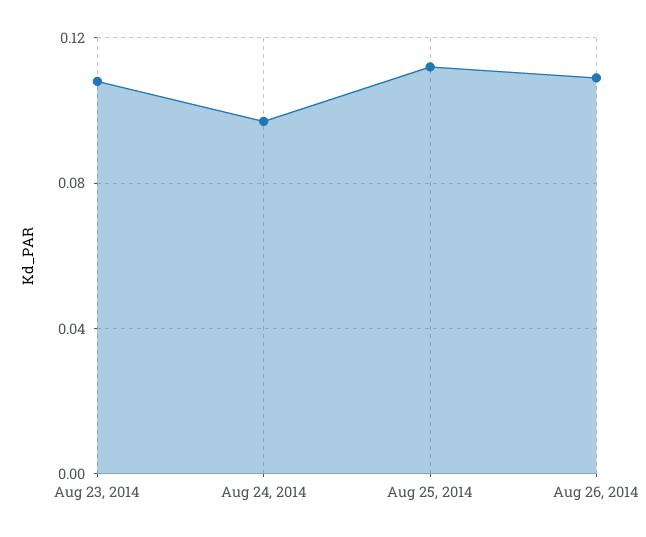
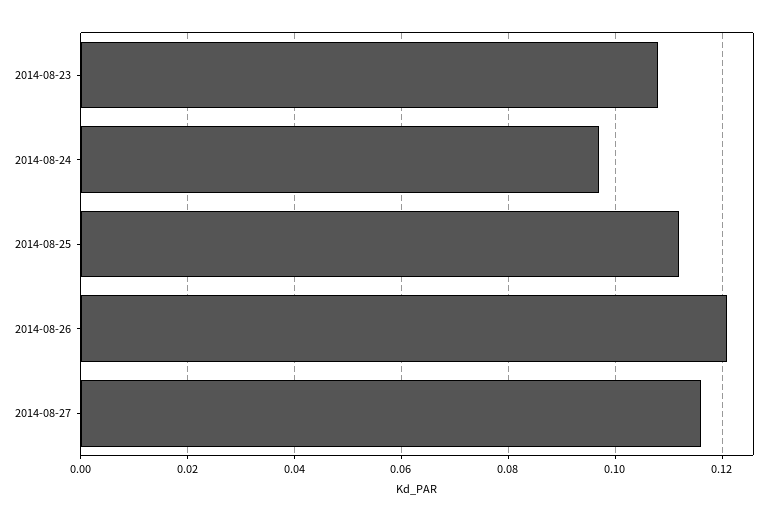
Aug 26, 2014: 0.11 -> 0.12
2014-08-27: none -> 0.115

